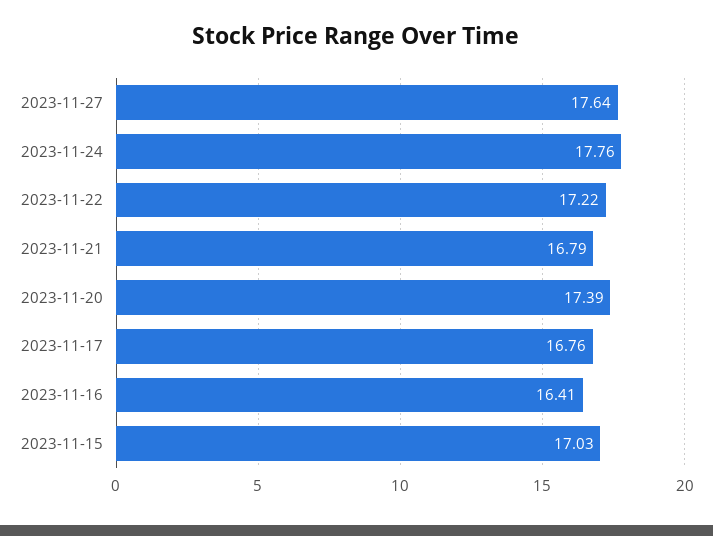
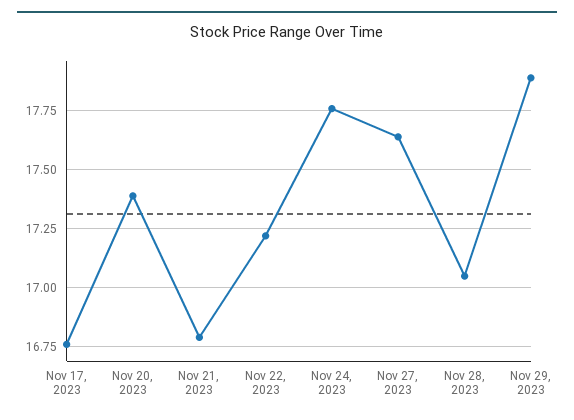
2023-11-16: 16.41 -> none
2023-11-15: 17.03 -> none
Nov 28, 2023: none -> 17.05
Nov 29, 2023: none -> 17.9

